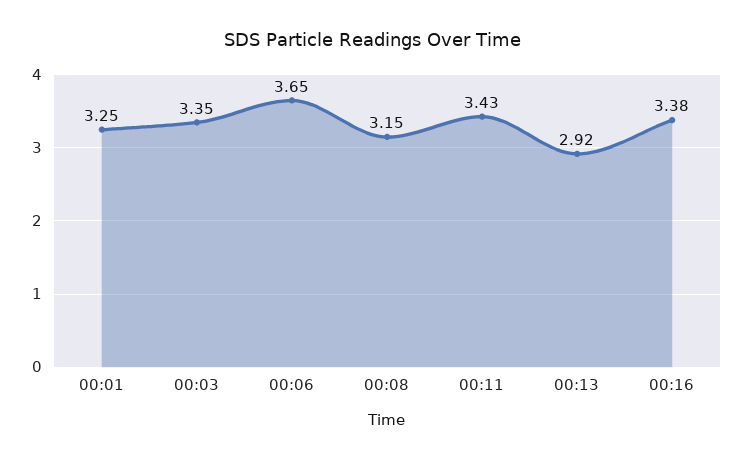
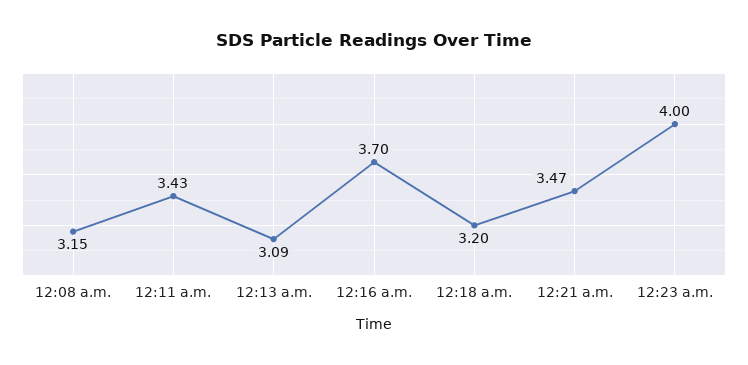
00:01: 3.25 -> none
00:03: 3.35 -> none
00:06: 3.65 -> none
00:13: 2.92 -> 3.09
00:16: 3.38 -> 3.7
12:18 a.m.: none -> 3.2
12:21 a.m.: none -> 3.47
12:23 a.m.: none -> 4

